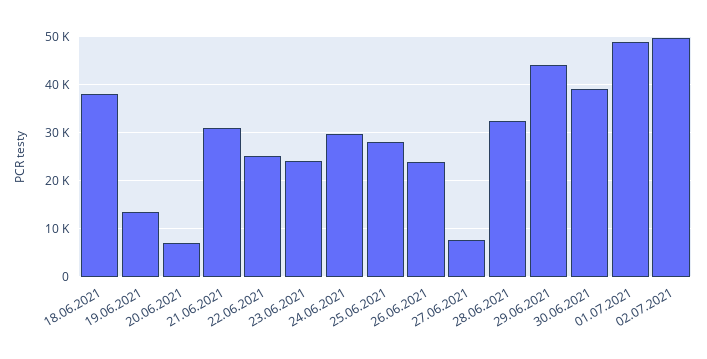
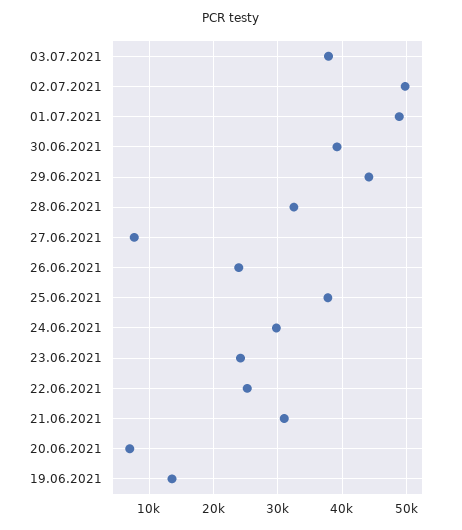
18.06.2021: 38000 -> none
25.06.2021: 28000 -> 38000
03.07.2021: none -> 38000

